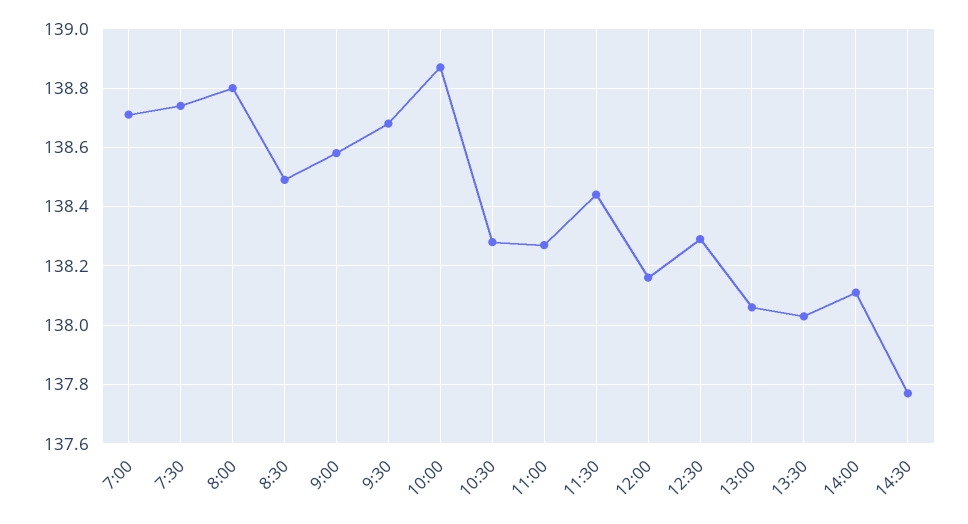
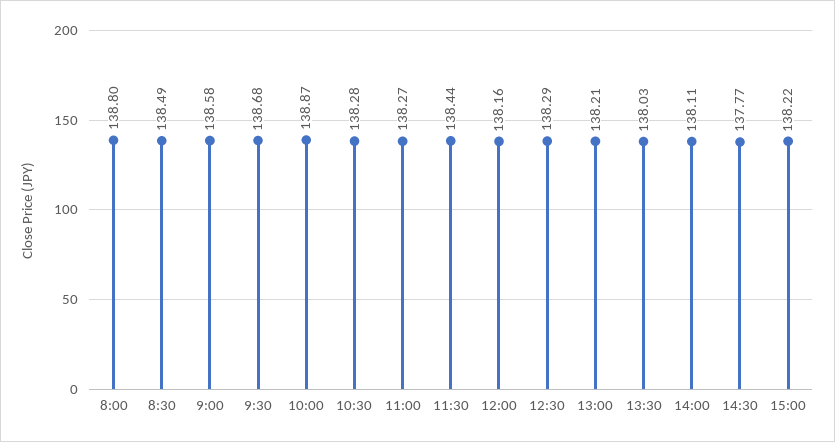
7:00: 138.7 -> none
7:30: 138.75 -> none
13:00: 138.05 -> 138.21
15:00: none -> 138.22

